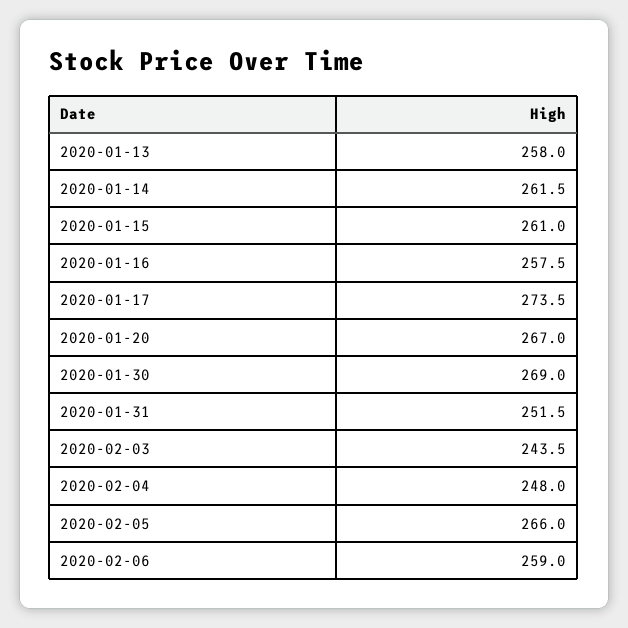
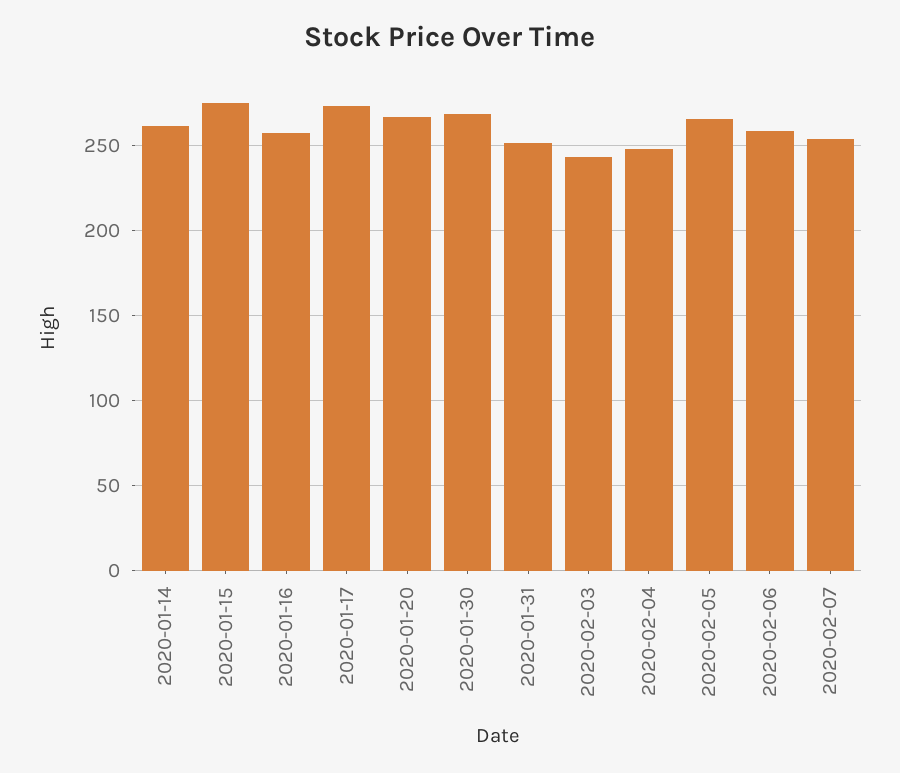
2020-01-13: 258 -> none
2020-01-15: 261 -> 275
2020-02-07: none -> 255

